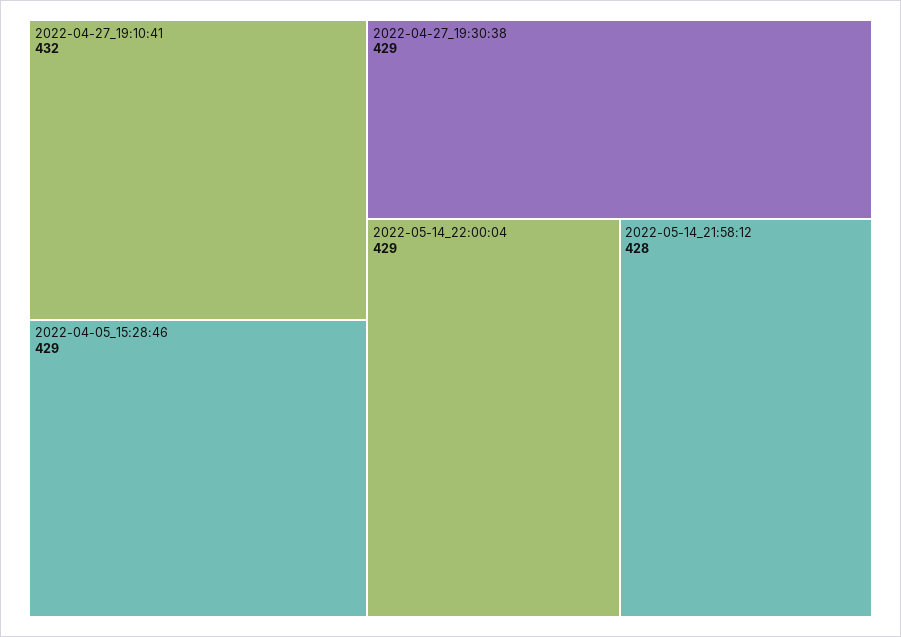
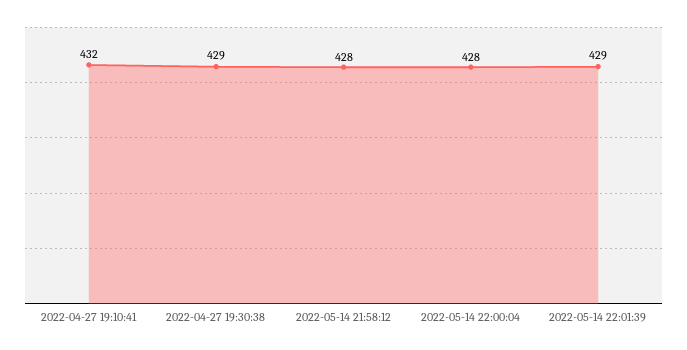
2022-04-05_15:28:46: 429 -> none
2022-05-14_22:00:04: 429 -> 428
2022-05-14 22:01:39: none -> 429

